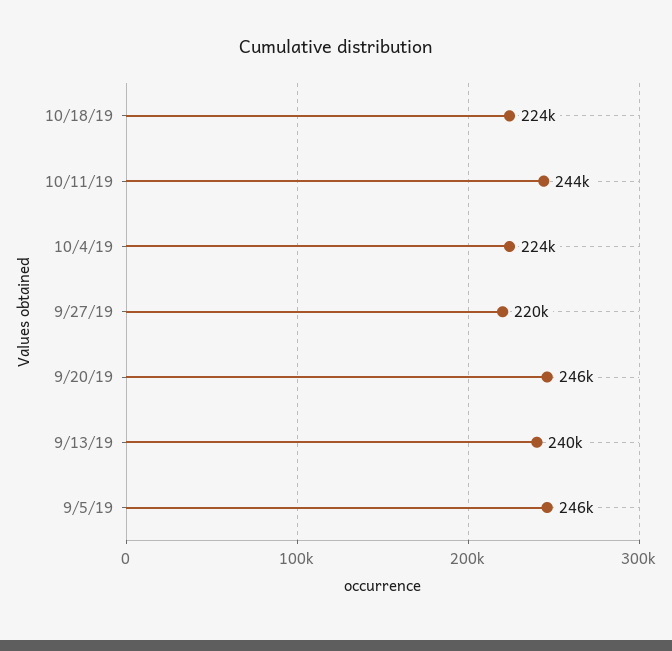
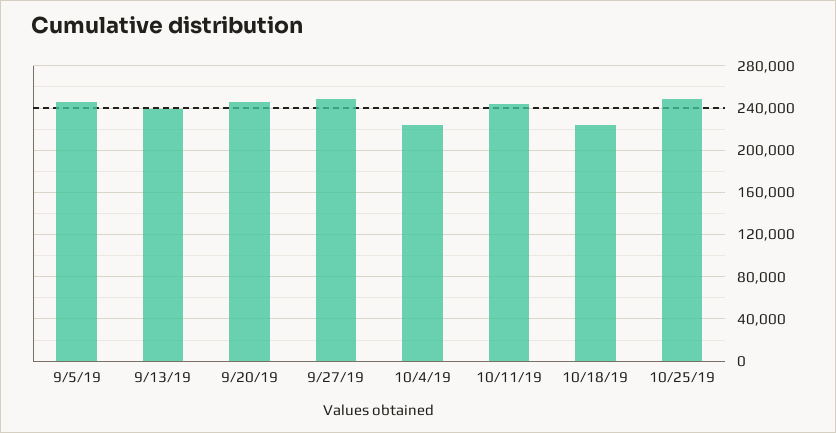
9/27/19: 220000 -> 250000
10/25/19: none -> 250000

